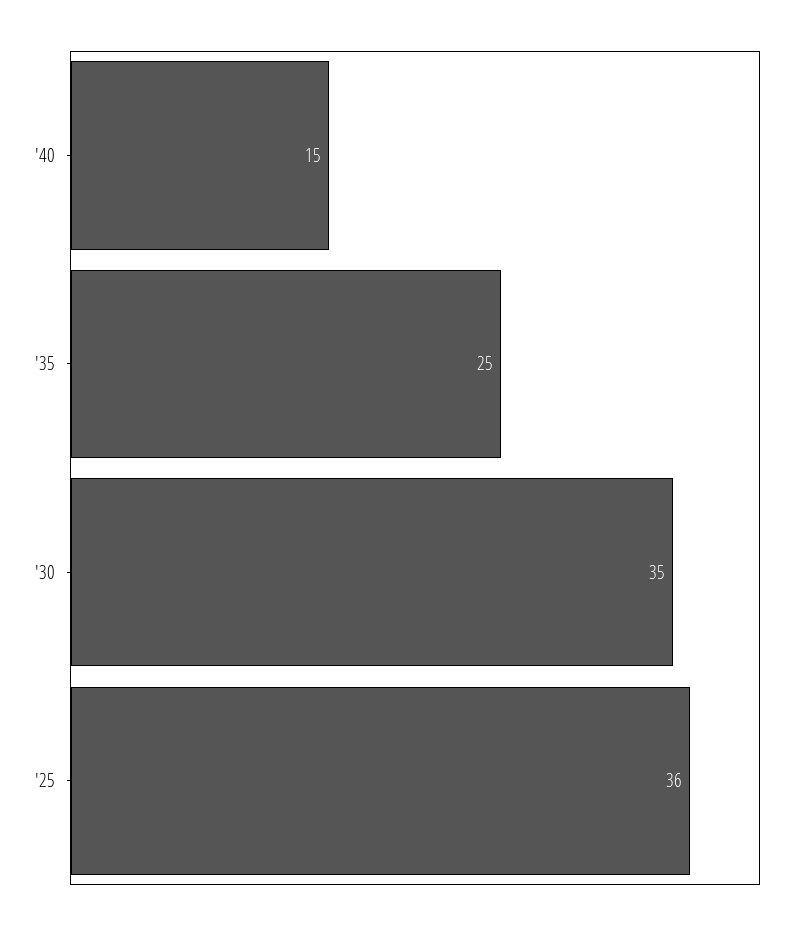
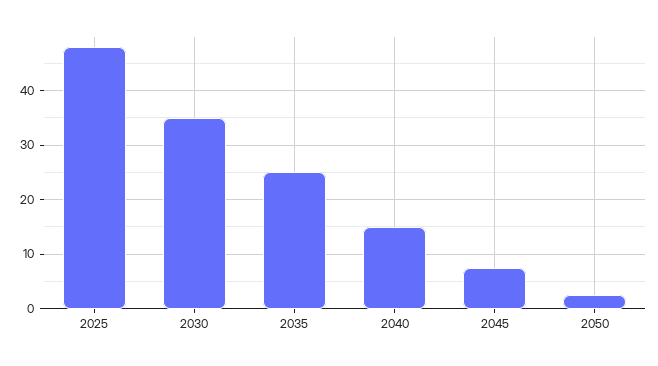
'25: 36 -> 48
2045: none -> 8
2050: none -> 2

